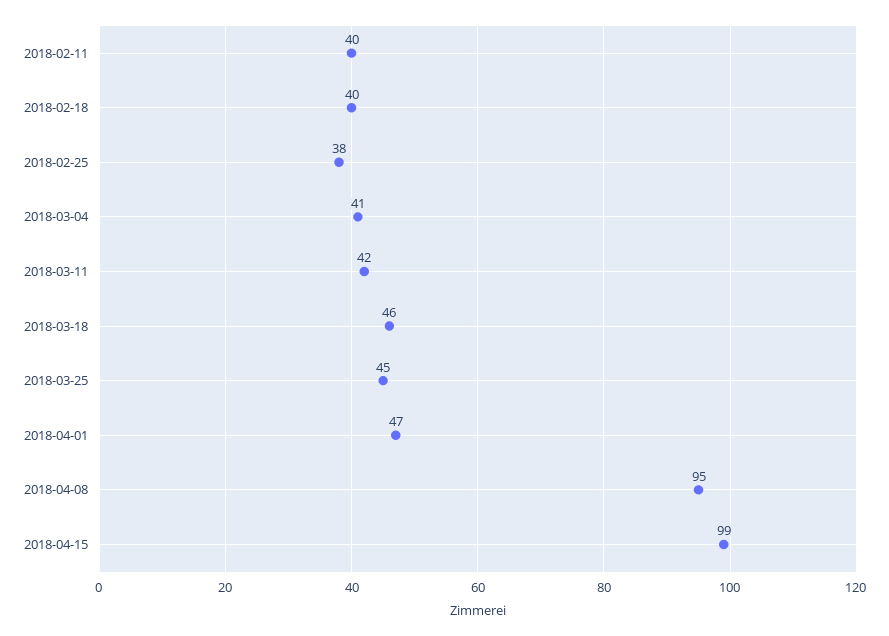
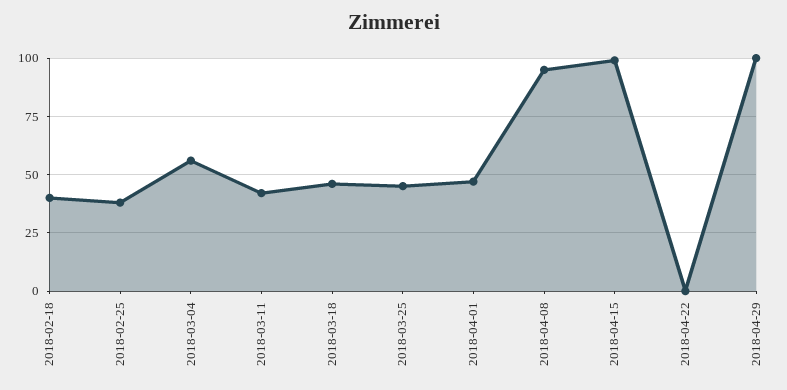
2018-02-11: 40 -> none
2018-03-04: 41 -> 55
2018-04-22: none -> 0
2018-04-29: none -> 100

